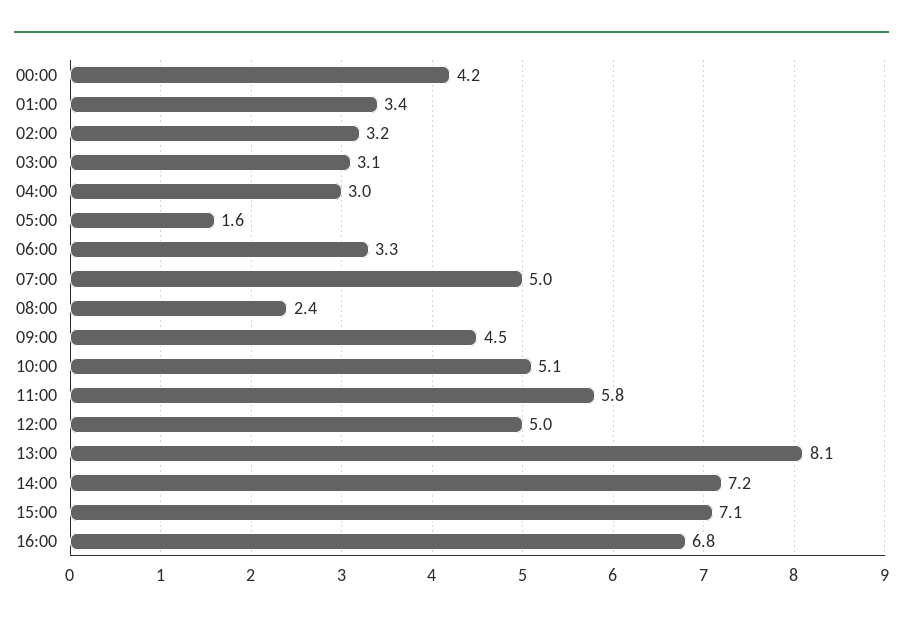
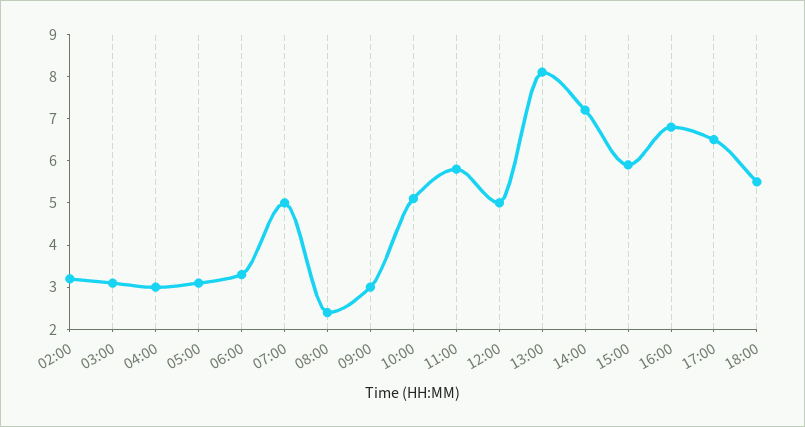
00:00: 4.2 -> none
01:00: 3.4 -> none
05:00: 1.6 -> 3
09:00: 4.5 -> 3
15:00: 7.1 -> 6
17:00: none -> 6.5
18:00: none -> 5.5

